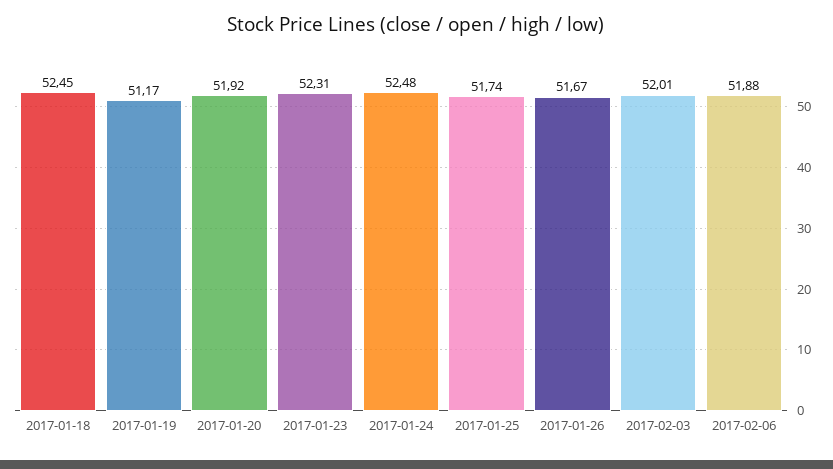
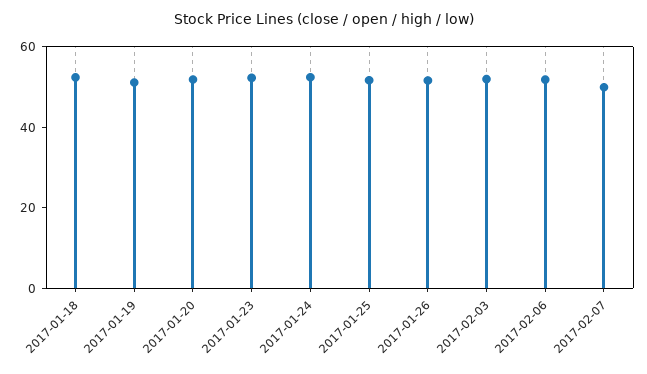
2017-02-07: none -> 50

